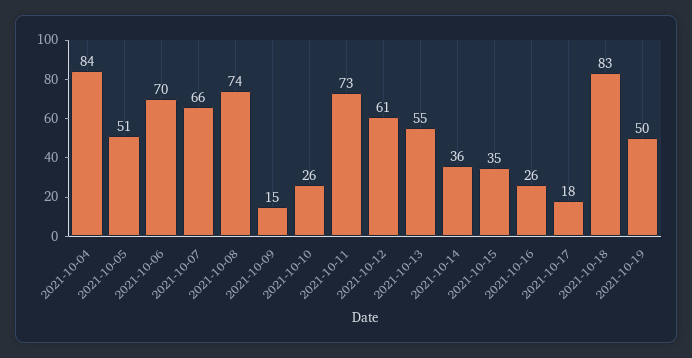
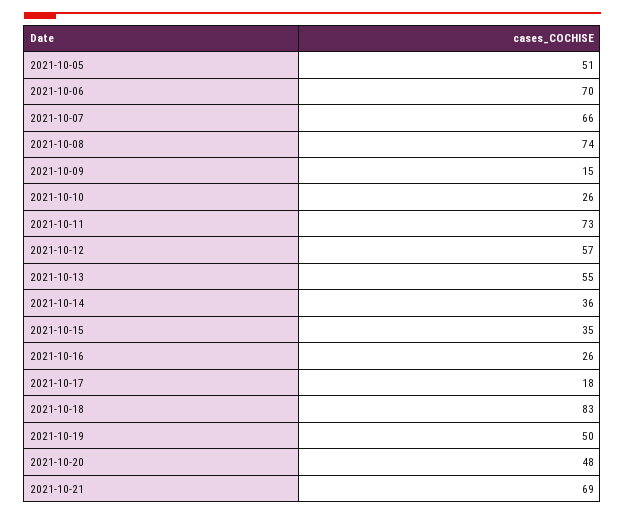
2021-10-04: 84 -> none
2021-10-12: 61 -> 57
2021-10-20: none -> 48
2021-10-21: none -> 69

